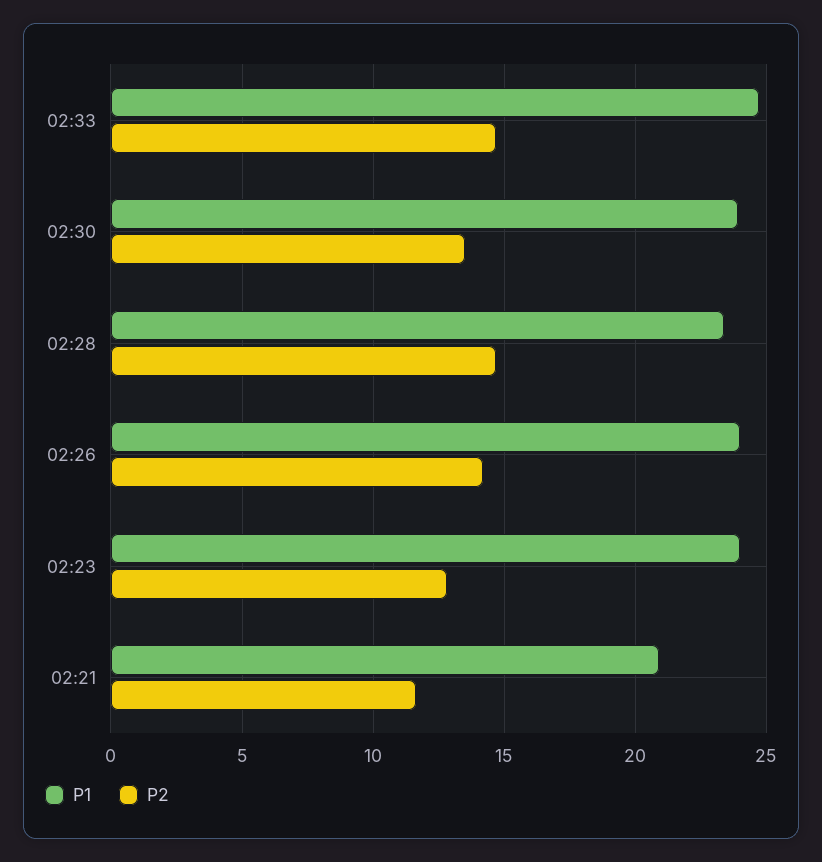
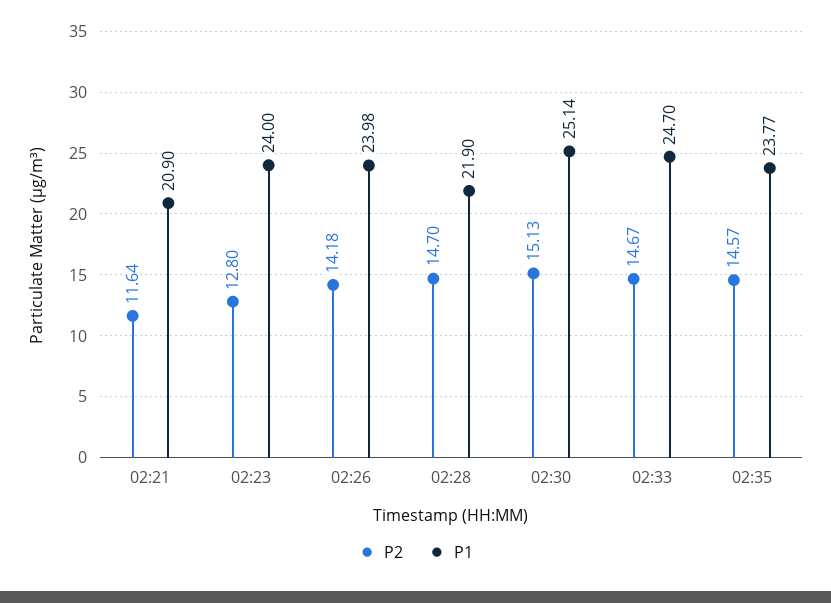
P1, 02:30: 24 -> 25.14
P2, 02:30: 13.5 -> 15.13
P1, 02:28: 23.5 -> 21.9
P2, 02:35: none -> 14.57
P1, 02:35: none -> 23.77

